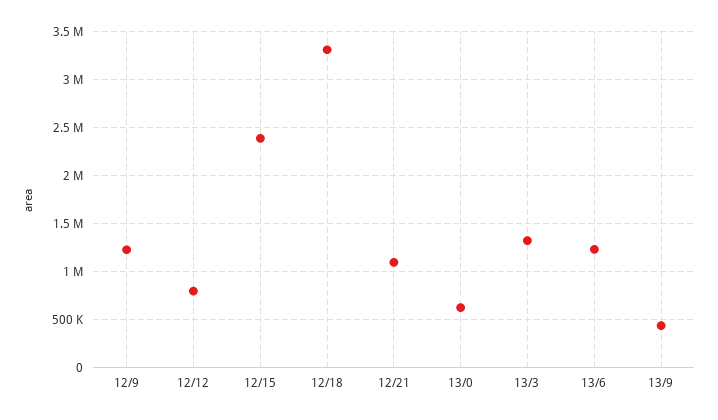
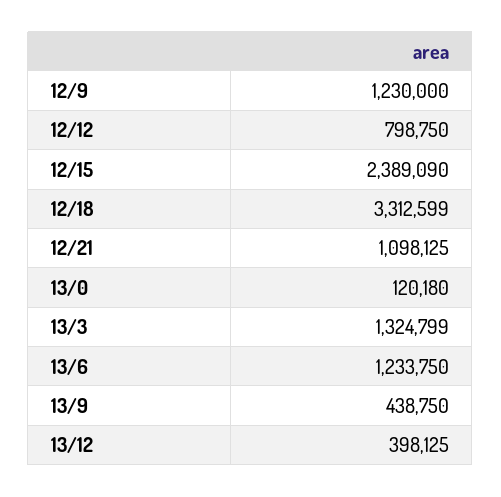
13/0: 600000 -> 120180
13/12: none -> 398125

